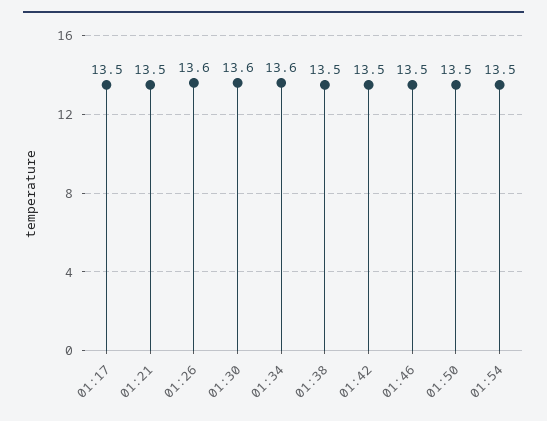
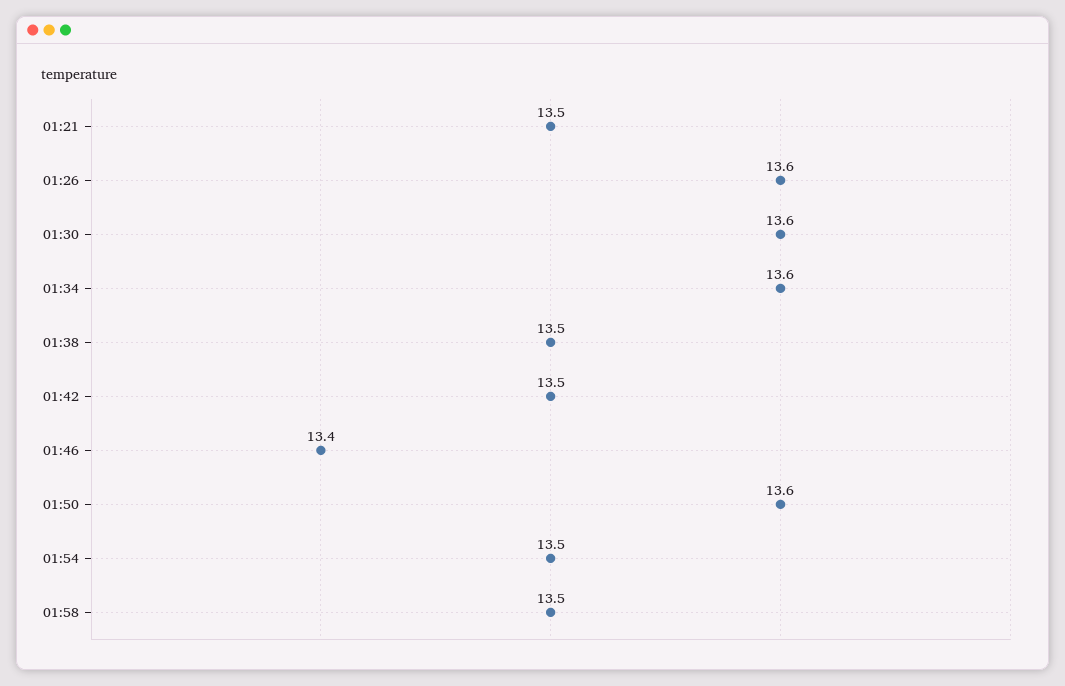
01:17: 13.5 -> none
01:46: 13.5 -> 13.4
01:50: 13.5 -> 13.6
01:58: none -> 13.5

